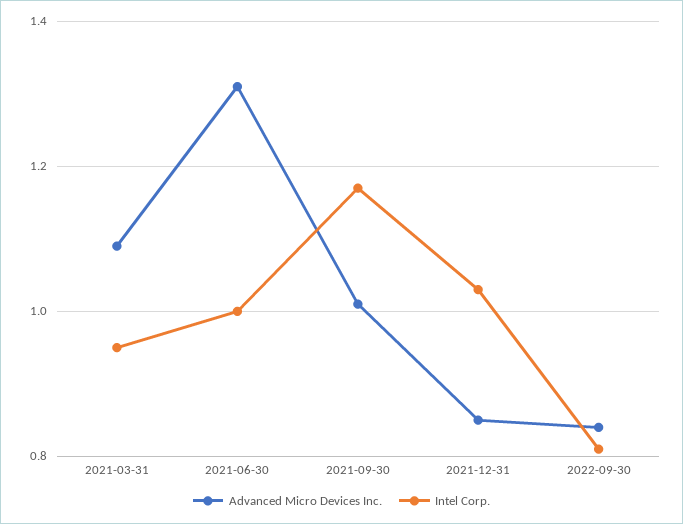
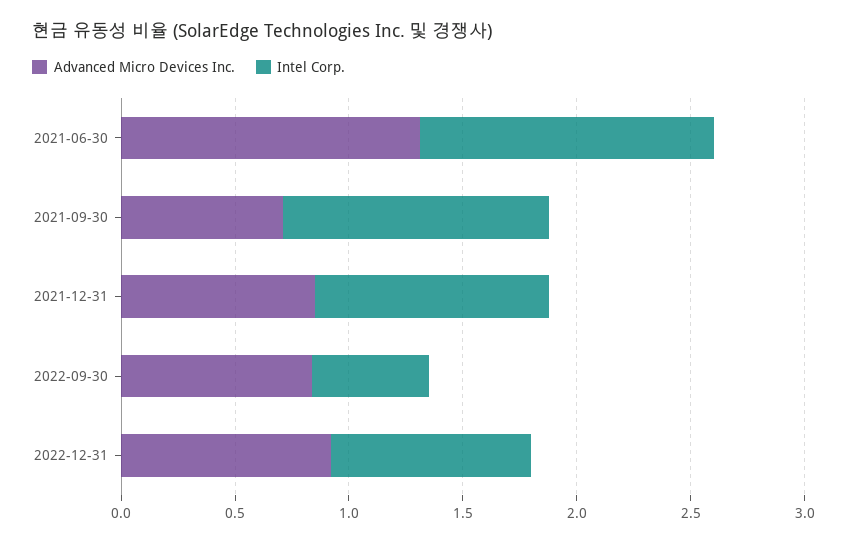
Advanced Micro Devices Inc., 2021-03-31: 1.1 -> none
Intel Corp., 2021-03-31: 0.95 -> none
Intel Corp., 2021-06-30: 1 -> 1.3
Advanced Micro Devices Inc., 2021-09-30: 1 -> 0.7
Intel Corp., 2022-09-30: 0.8 -> 0.5
Advanced Micro Devices Inc., 2022-12-31: none -> 0.9
Intel Corp., 2022-12-31: none -> 0.9

